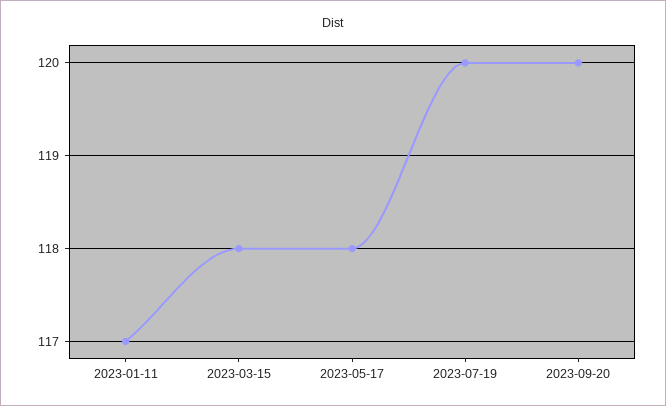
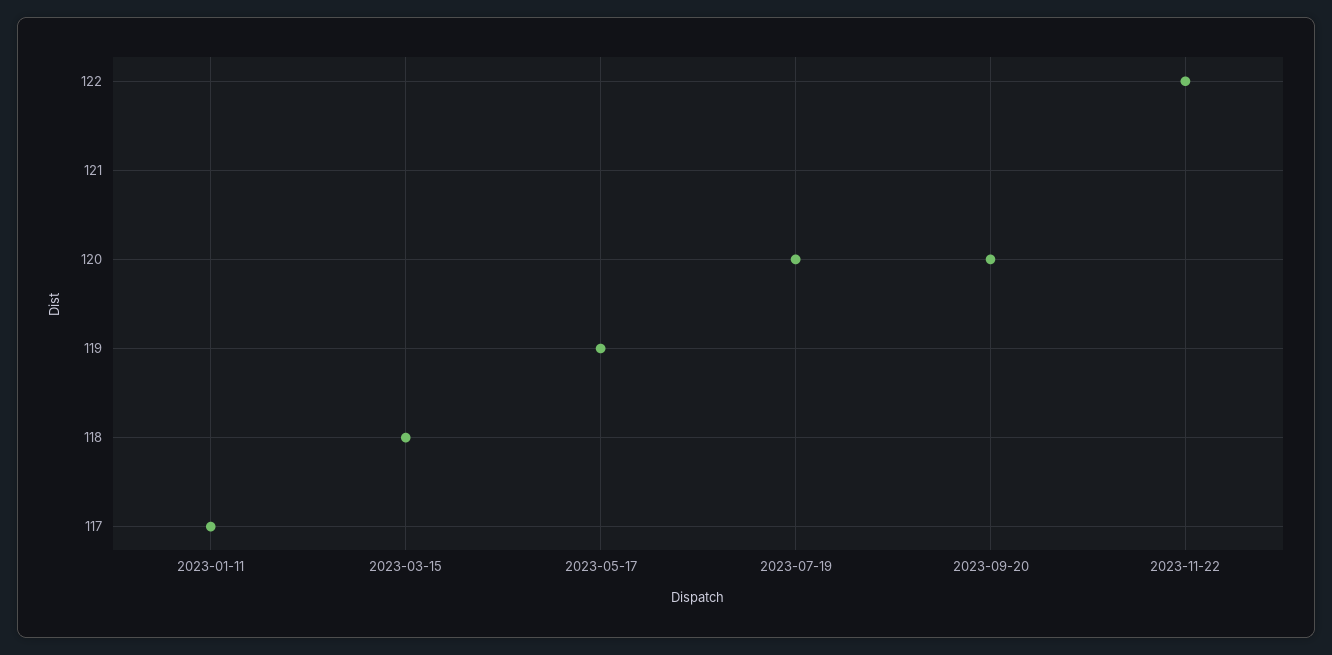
2023-05-17: 118 -> 119
2023-11-22: none -> 122

